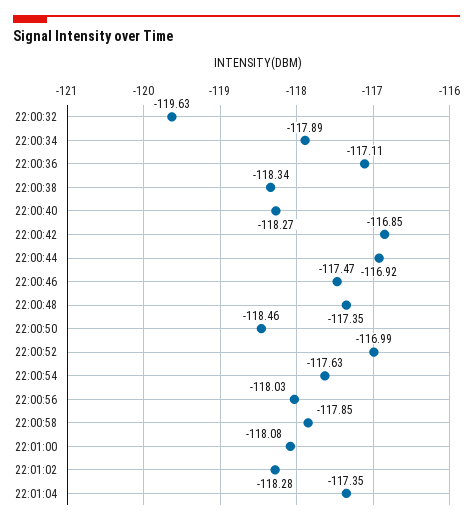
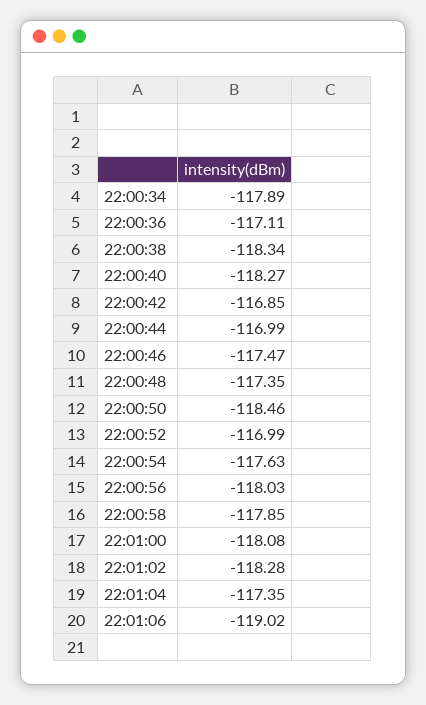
22:00:32: -119.63 -> none
22:00:44: -116.92 -> -116.99
22:01:06: none -> -119.02

